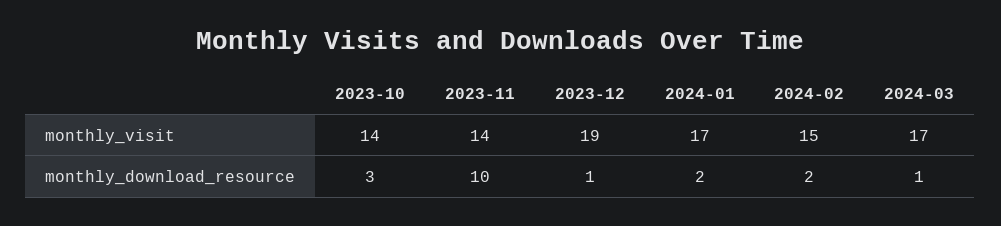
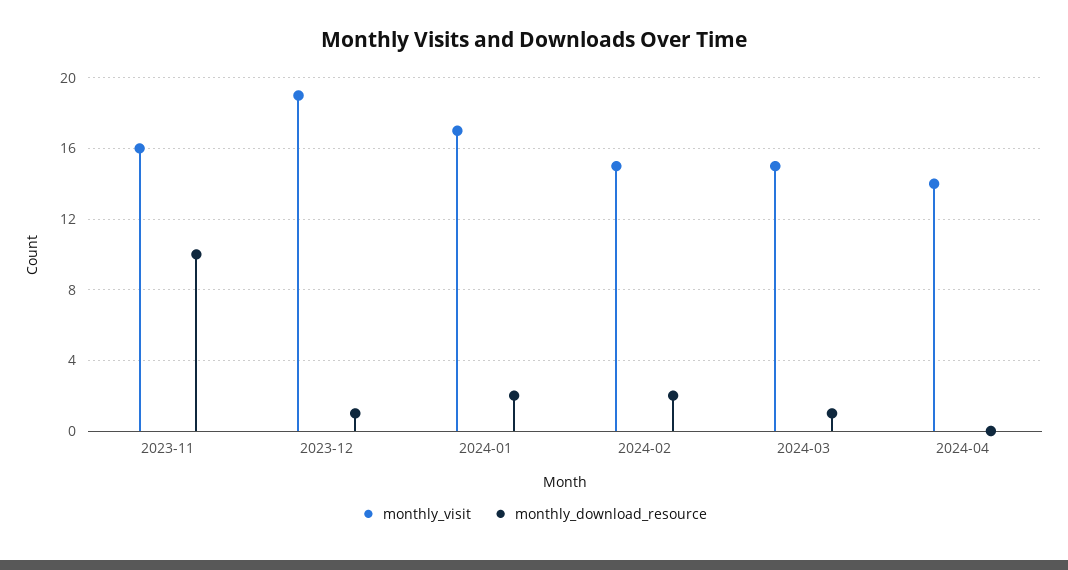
monthly_visit, 2023-10: 14 -> none
monthly_visit, 2023-11: 14 -> 16
monthly_visit, 2024-03: 17 -> 15
monthly_download_resource, 2023-10: 3 -> none
monthly_visit, 2024-04: none -> 14
monthly_download_resource, 2024-04: none -> 0

